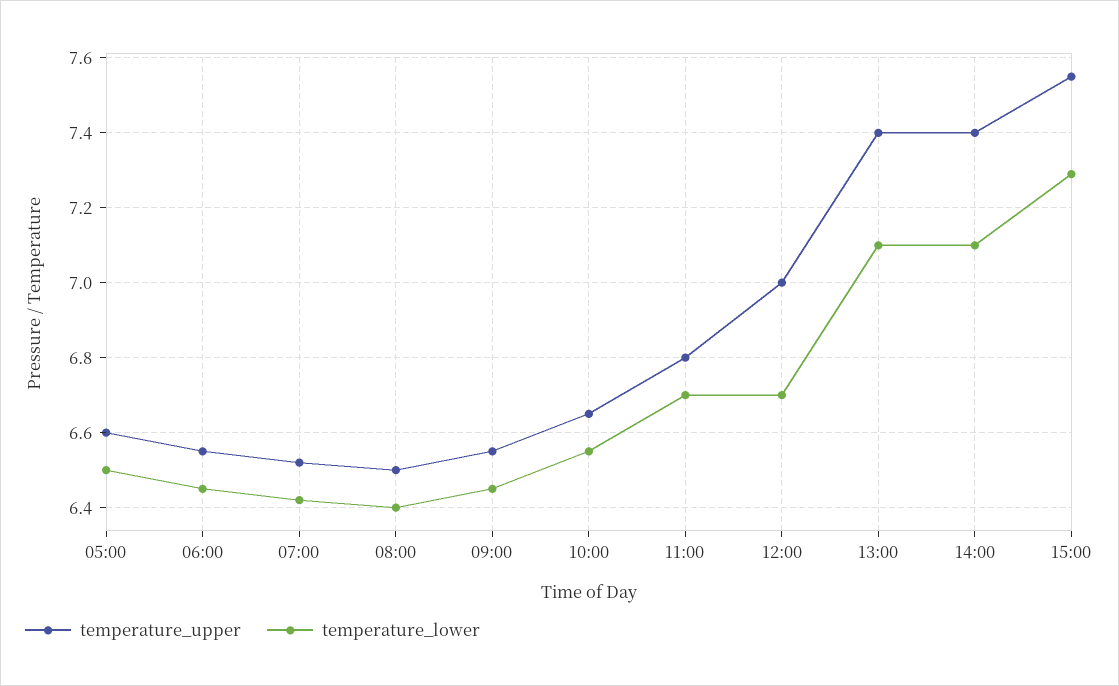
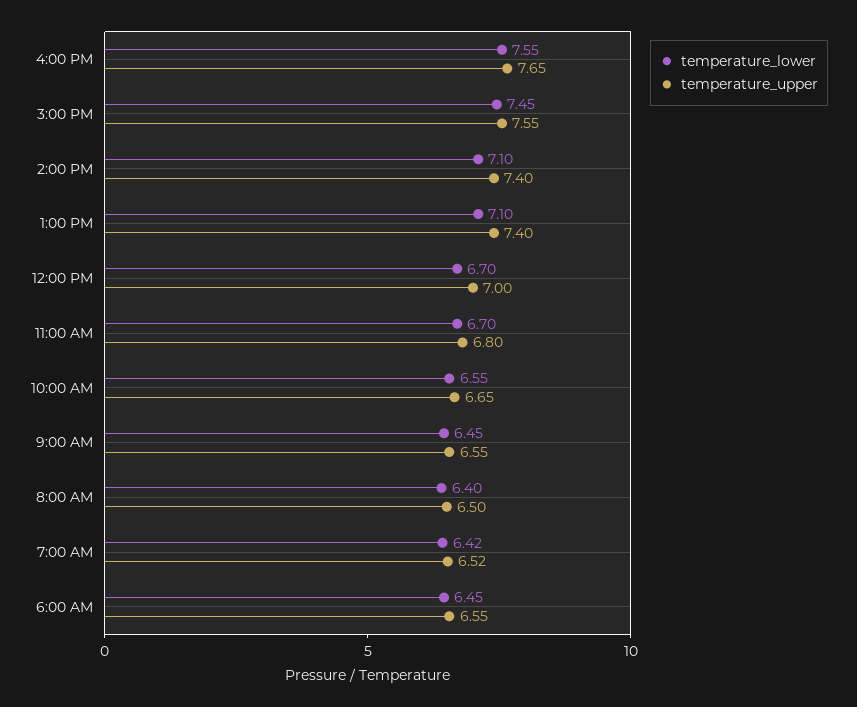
temperature_upper, 05:00: 6.6 -> none
temperature_lower, 05:00: 6.5 -> none
temperature_lower, 15:00: 7.3 -> 7.45
temperature_lower, 4:00 PM: none -> 7.55
temperature_upper, 4:00 PM: none -> 7.65

